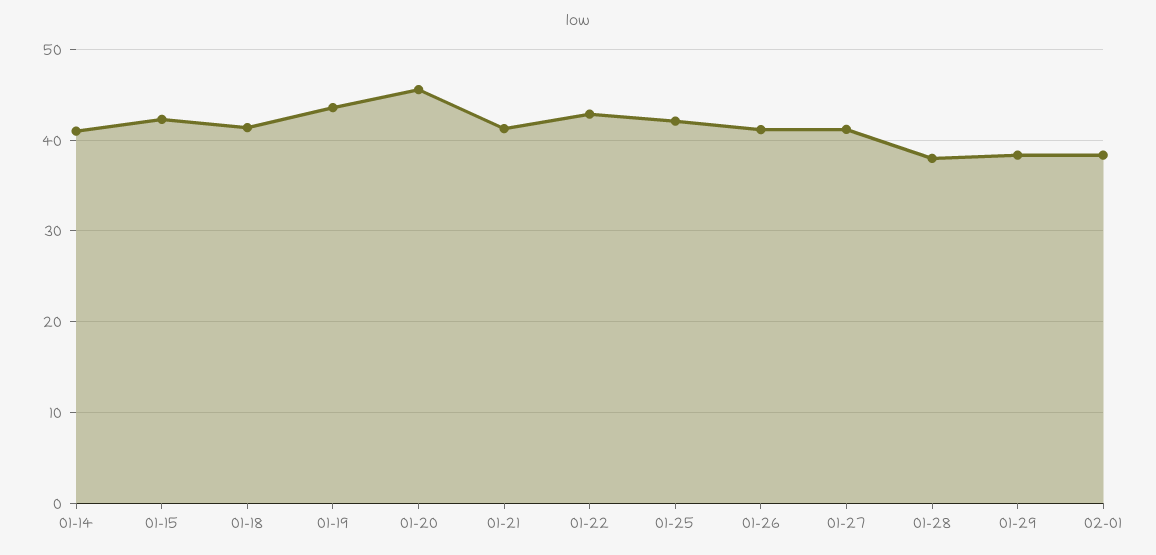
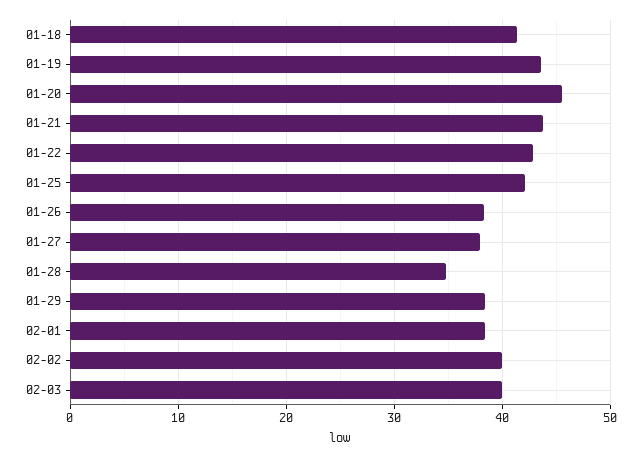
01-14: 41 -> none
01-15: 42 -> none
01-21: 41 -> 44
01-26: 41 -> 38
01-27: 41 -> 38
01-28: 38 -> 35
02-02: none -> 40
02-03: none -> 40

